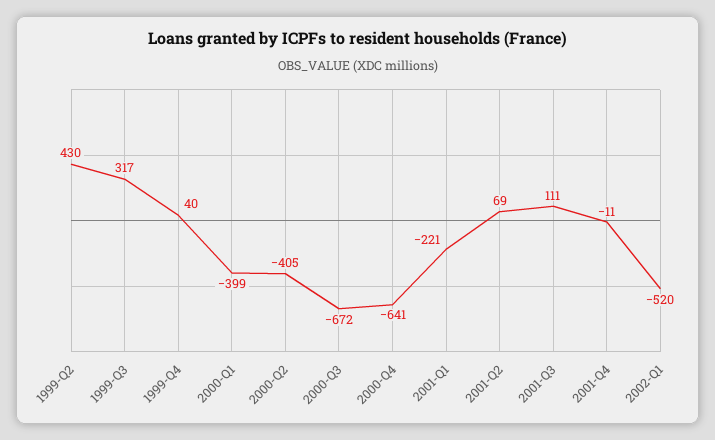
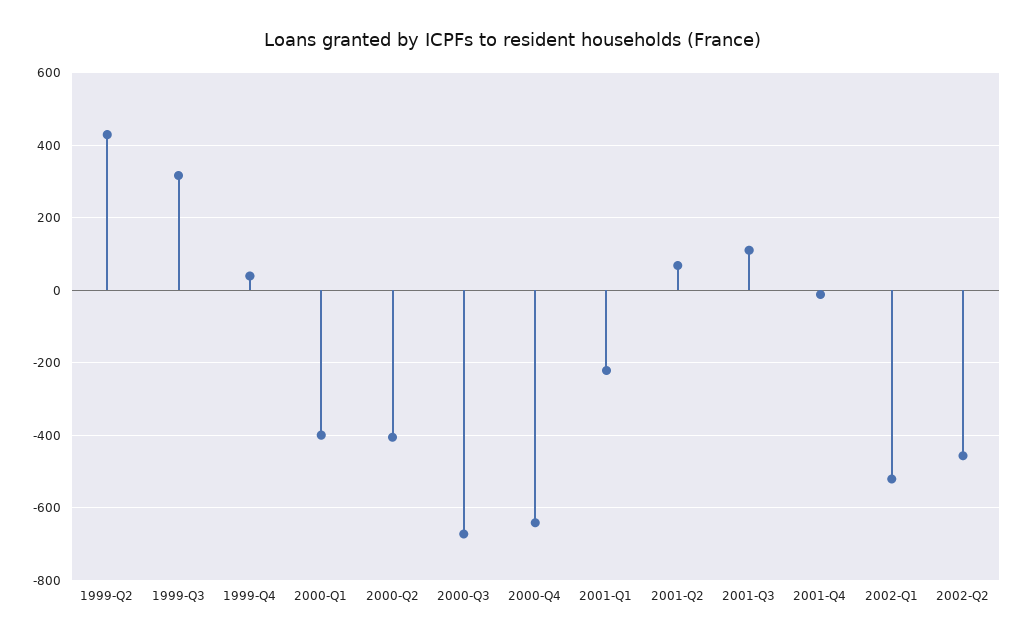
2002-Q2: none -> -460

